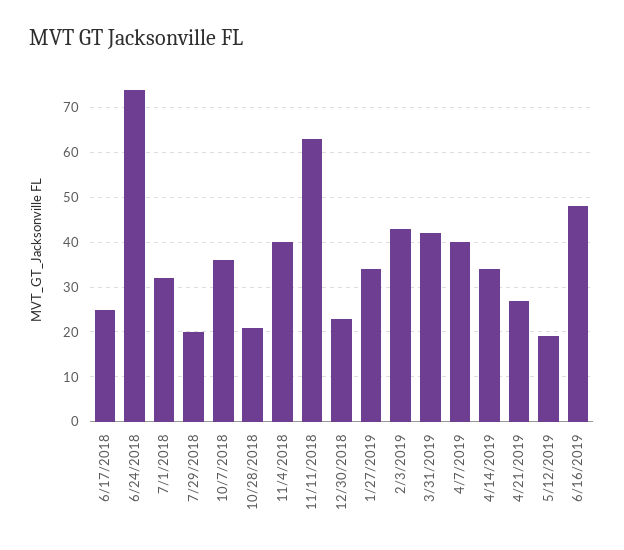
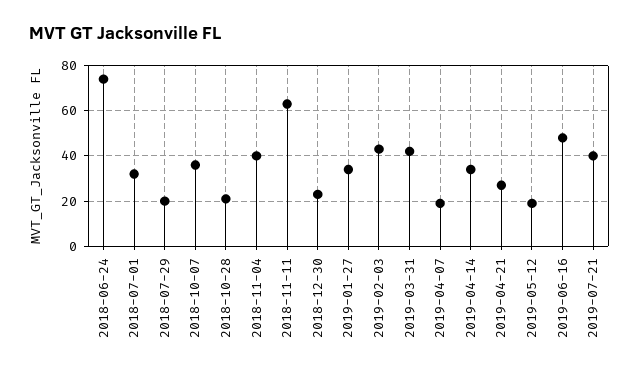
6/17/2018: 25 -> none
4/7/2019: 40 -> 20
2019-07-21: none -> 40

